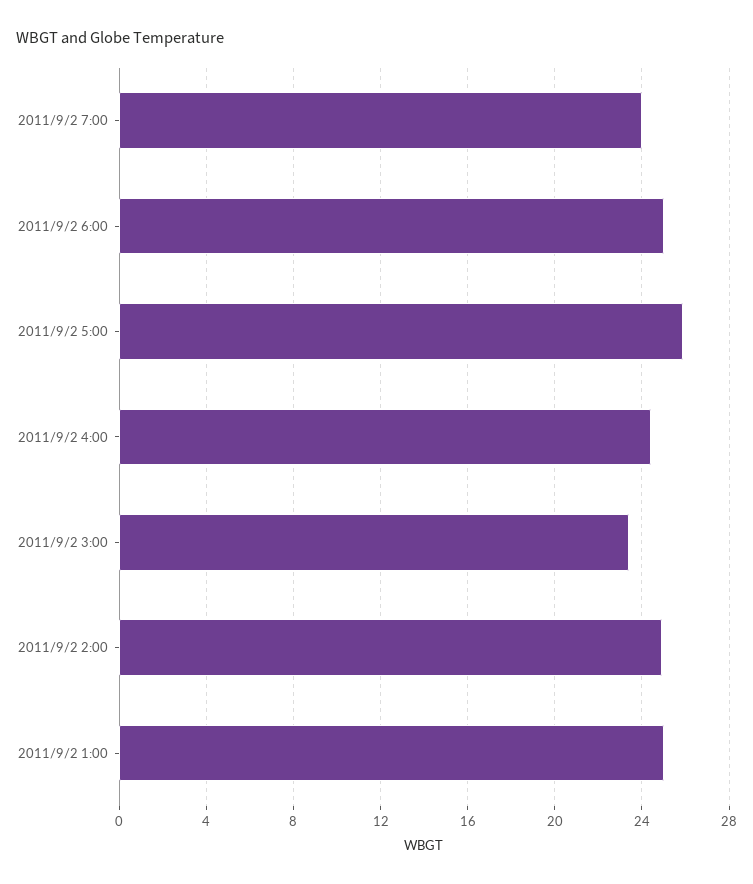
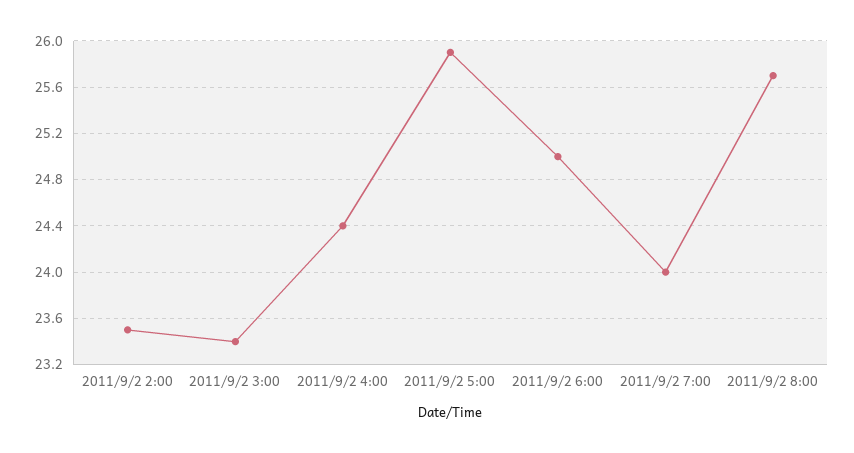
2011/9/2 2:00: 25 -> 23.5
2011/9/2 1:00: 25 -> none
2011/9/2 8:00: none -> 25.7

